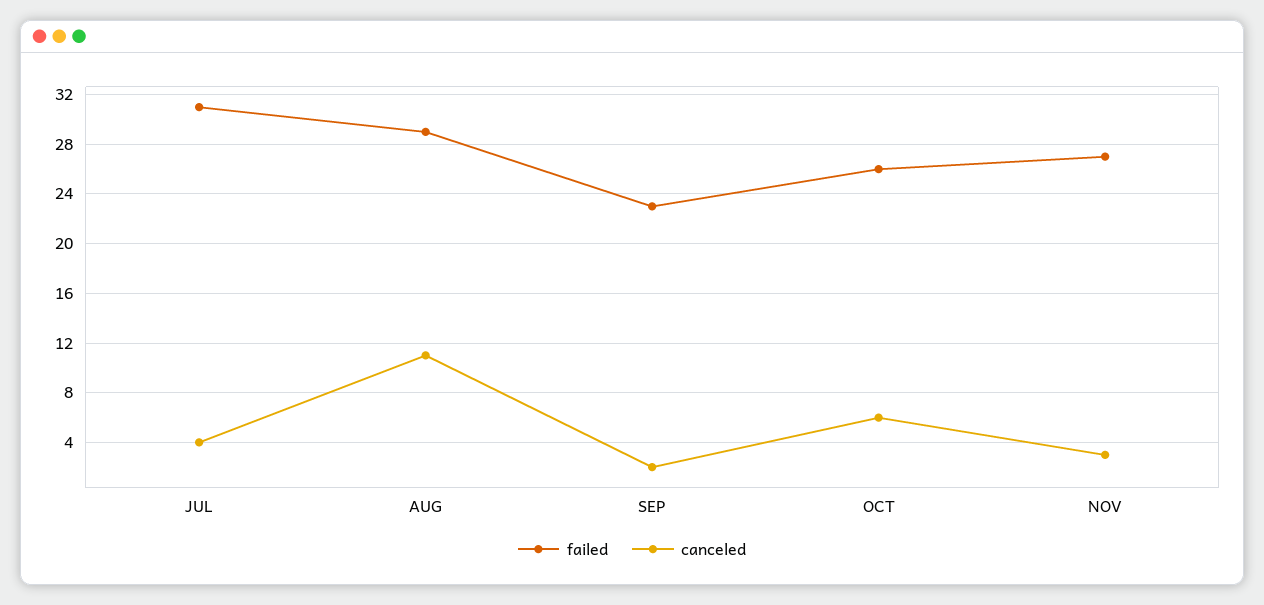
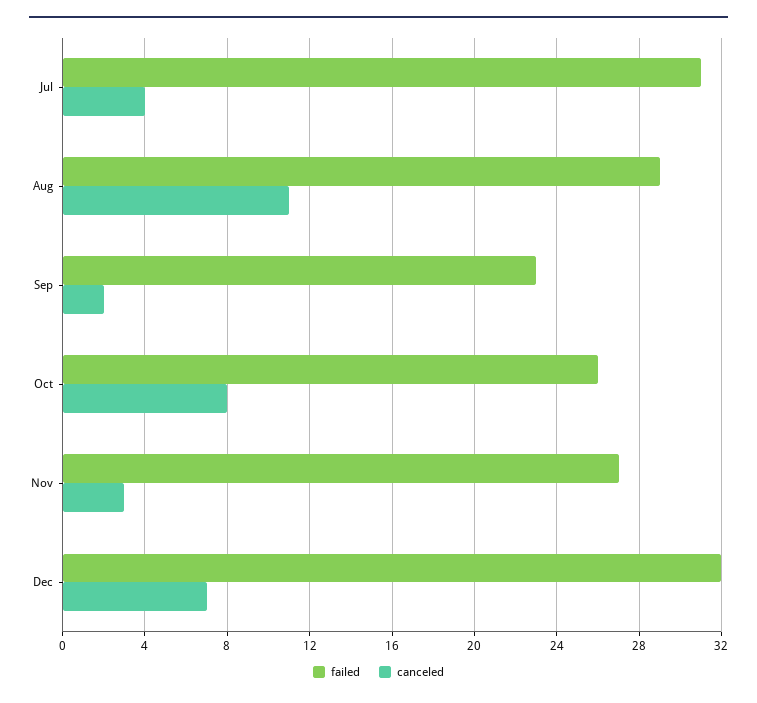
canceled, OCT: 6 -> 8
failed, Dec: none -> 32
canceled, Dec: none -> 7

